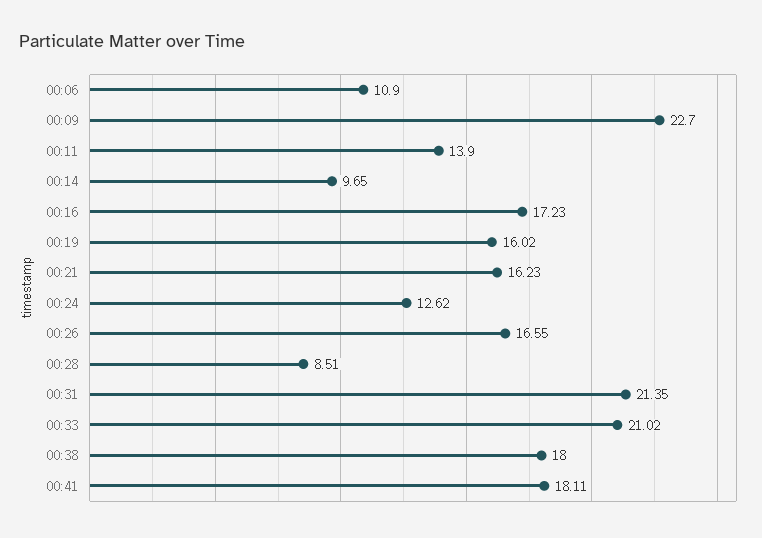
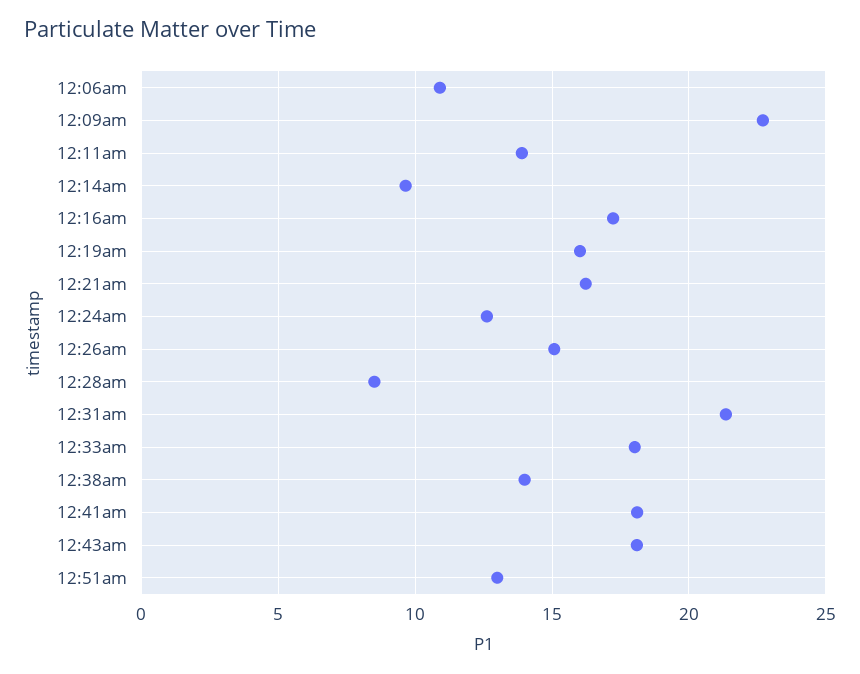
00:26: 16.55 -> 15
00:33: 21.02 -> 18
00:38: 18 -> 14
12:43am: none -> 18
12:51am: none -> 13

